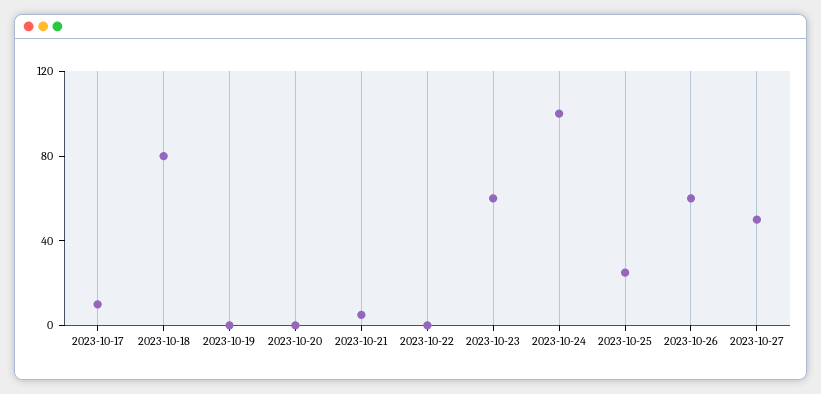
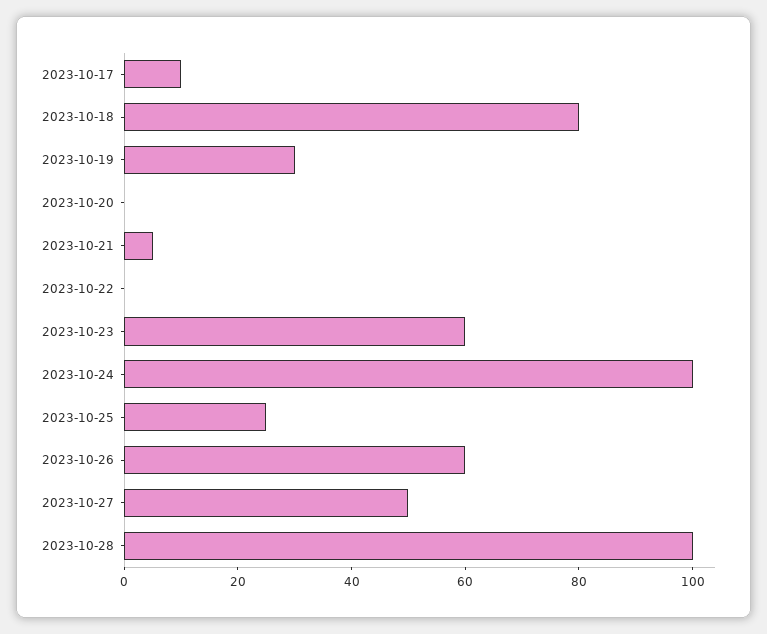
2023-10-19: 0 -> 30
2023-10-28: none -> 100

